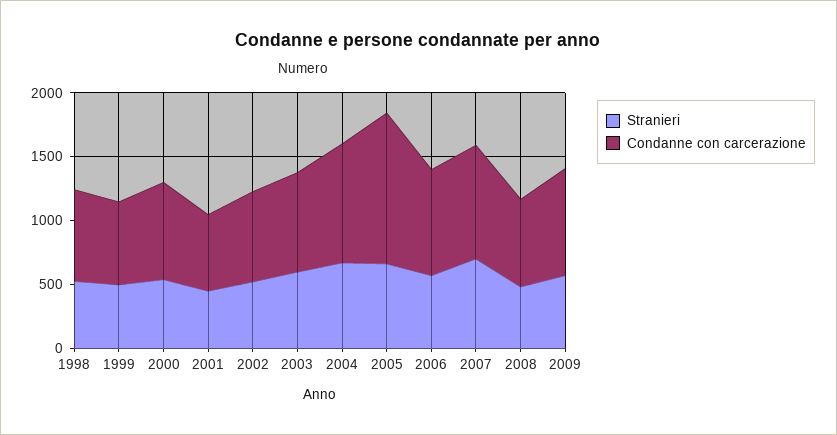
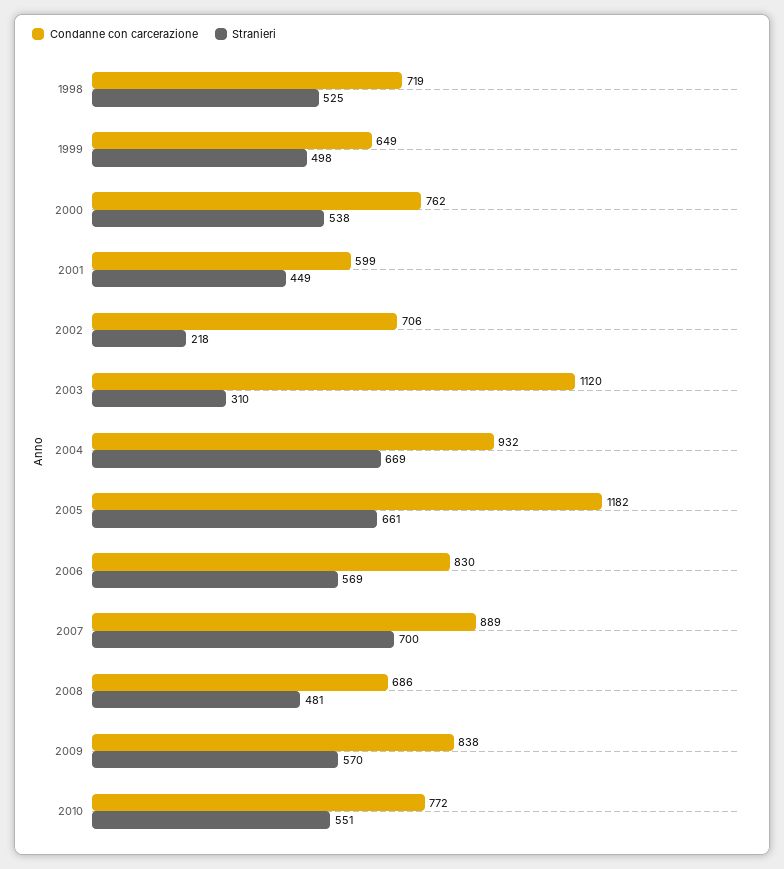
Stranieri, 2002: 500 -> 218
Stranieri, 2003: 600 -> 310
Condanne con carcerazione, 2003: 800 -> 1120
Condanne con carcerazione, 2010: none -> 772
Stranieri, 2010: none -> 551

